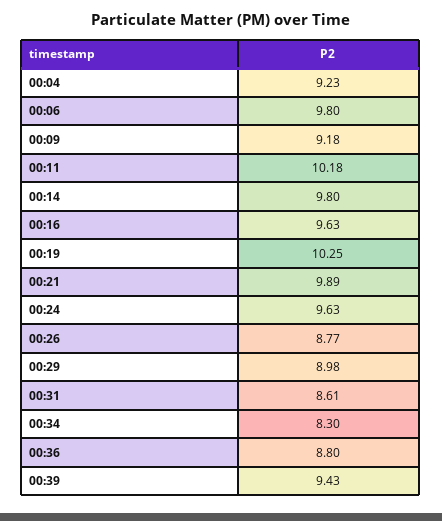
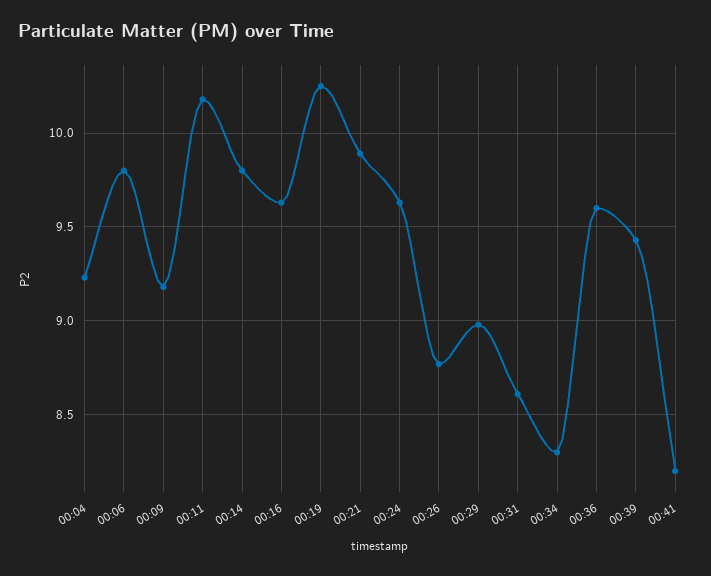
00:36: 8.8 -> 9.6
00:41: none -> 8.2

